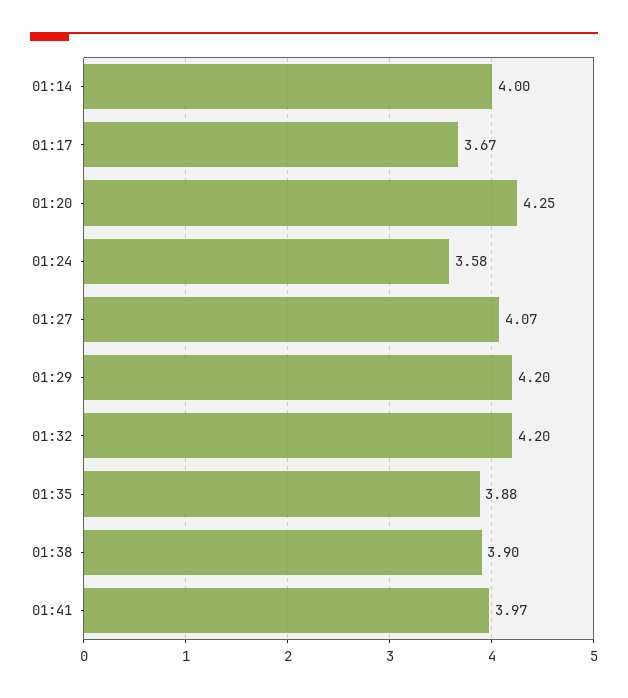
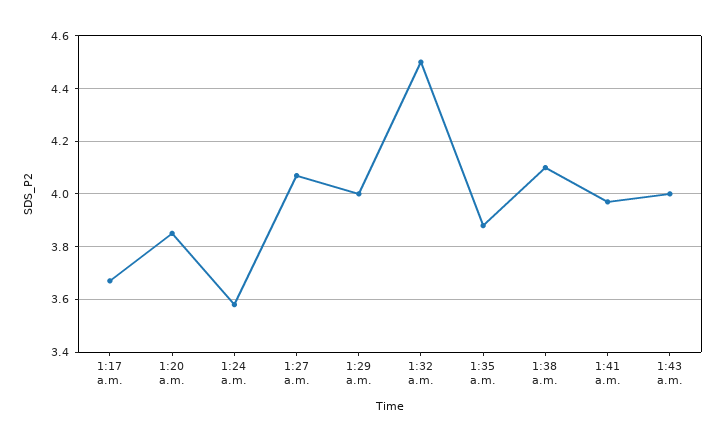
01:14: 4 -> none
01:20: 4.25 -> 3.85
01:29: 4.2 -> 4
01:32: 4.2 -> 4.5
01:38: 3.9 -> 4.1
1:43 a.m.: none -> 4

